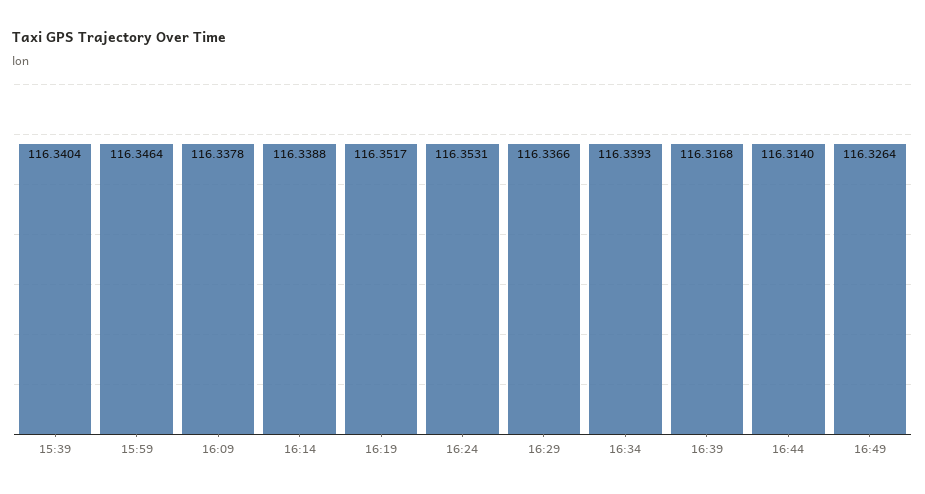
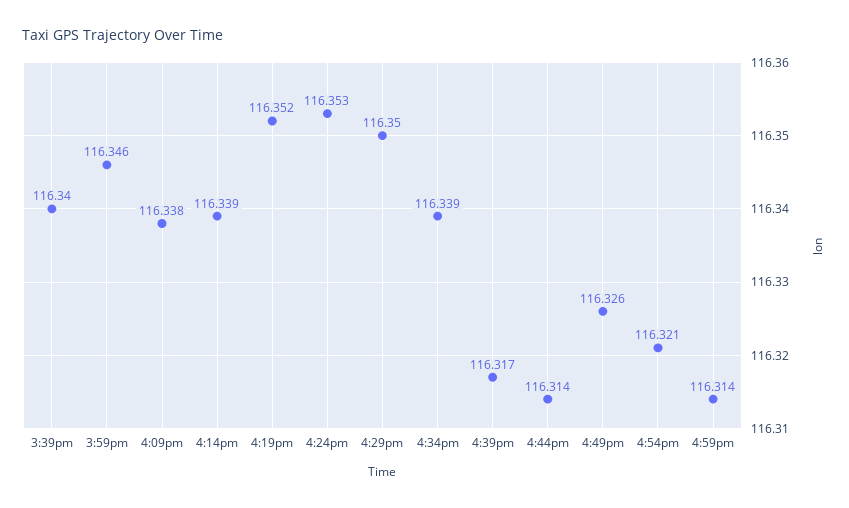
16:29: 116.3366 -> 116.35
4:54pm: none -> 116.321
4:59pm: none -> 116.314

